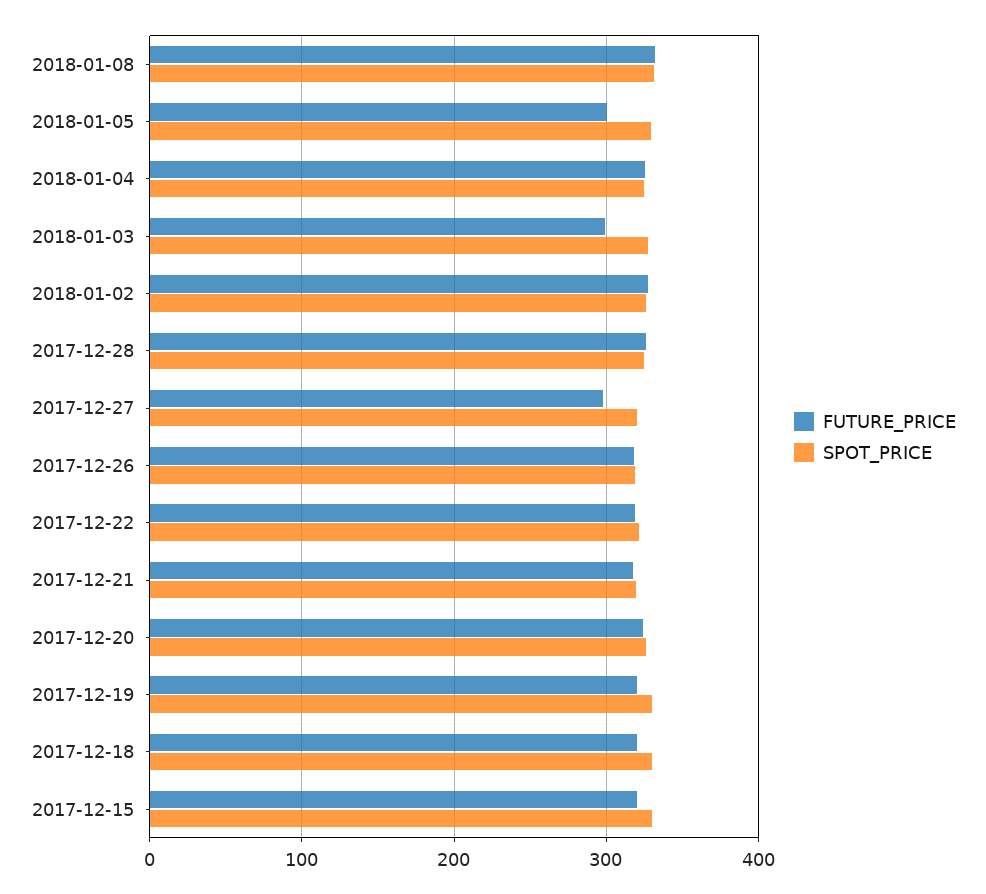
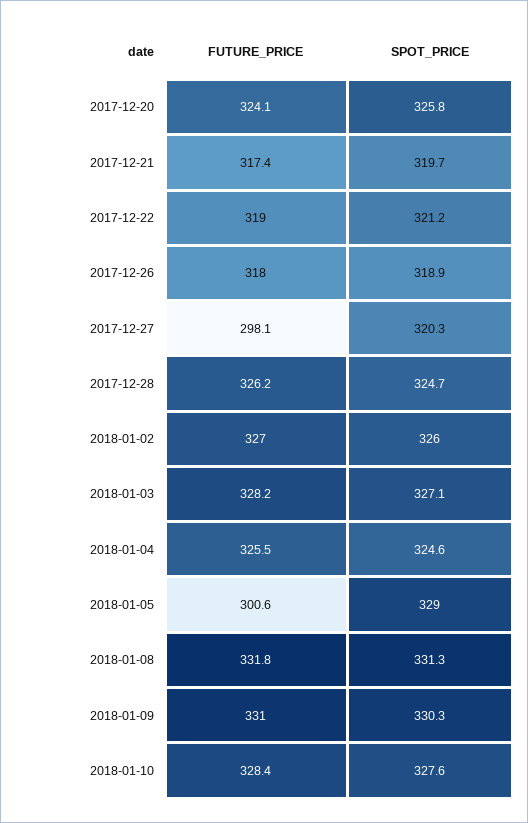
FUTURE_PRICE, 2018-01-03: 300 -> 328.2
FUTURE_PRICE, 2017-12-19: 320 -> none
SPOT_PRICE, 2017-12-19: 330 -> none
FUTURE_PRICE, 2017-12-18: 320 -> none
SPOT_PRICE, 2017-12-18: 330 -> none
FUTURE_PRICE, 2017-12-15: 320 -> none
SPOT_PRICE, 2017-12-15: 330 -> none
FUTURE_PRICE, 2018-01-09: none -> 331
SPOT_PRICE, 2018-01-09: none -> 330.3
FUTURE_PRICE, 2018-01-10: none -> 328.4
SPOT_PRICE, 2018-01-10: none -> 327.6

